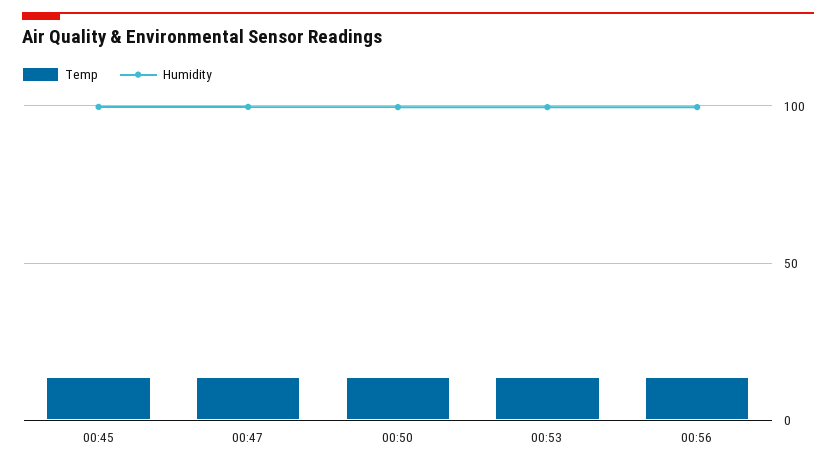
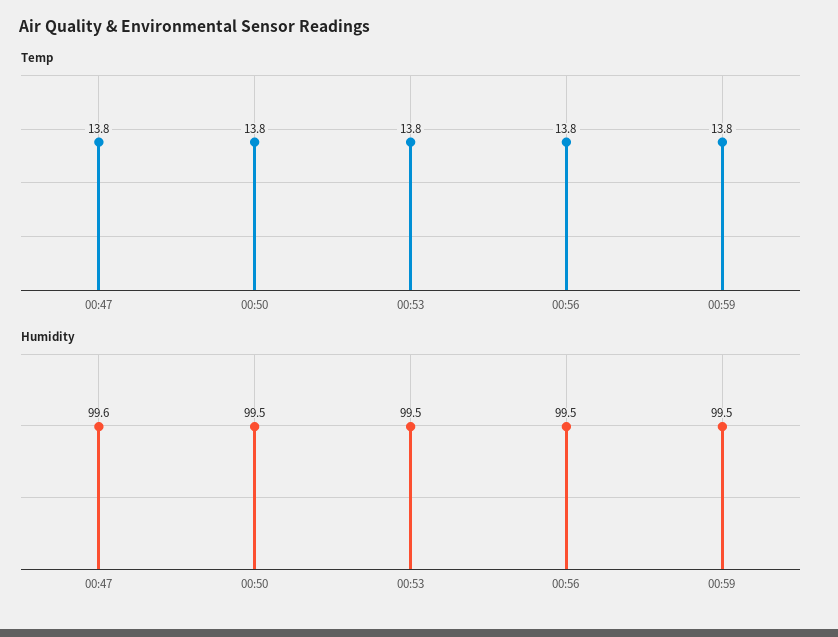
Temp, 00:45: 15 -> none
Humidity, 00:45: 100 -> none
Temp, 00:59: none -> 13.8
Humidity, 00:59: none -> 99.5

